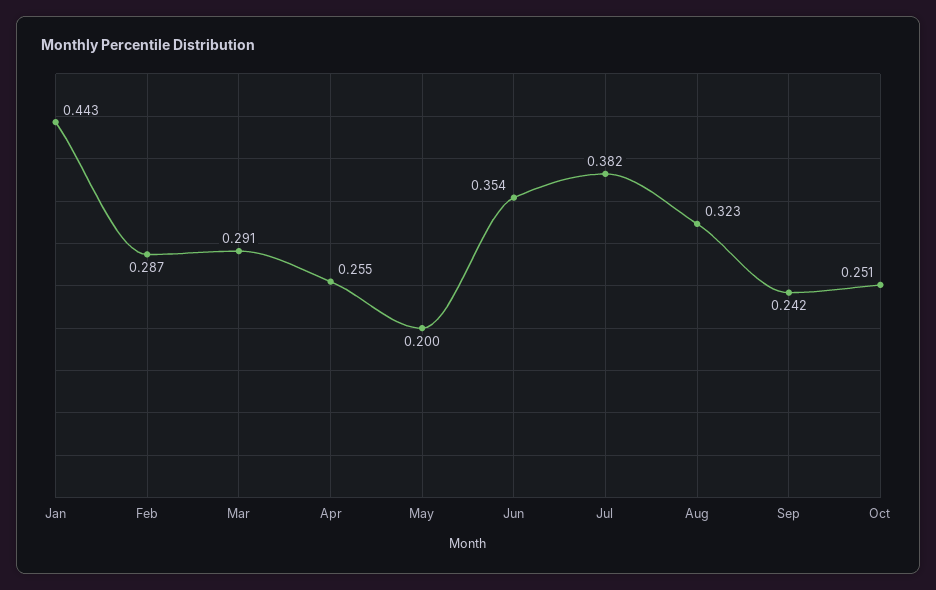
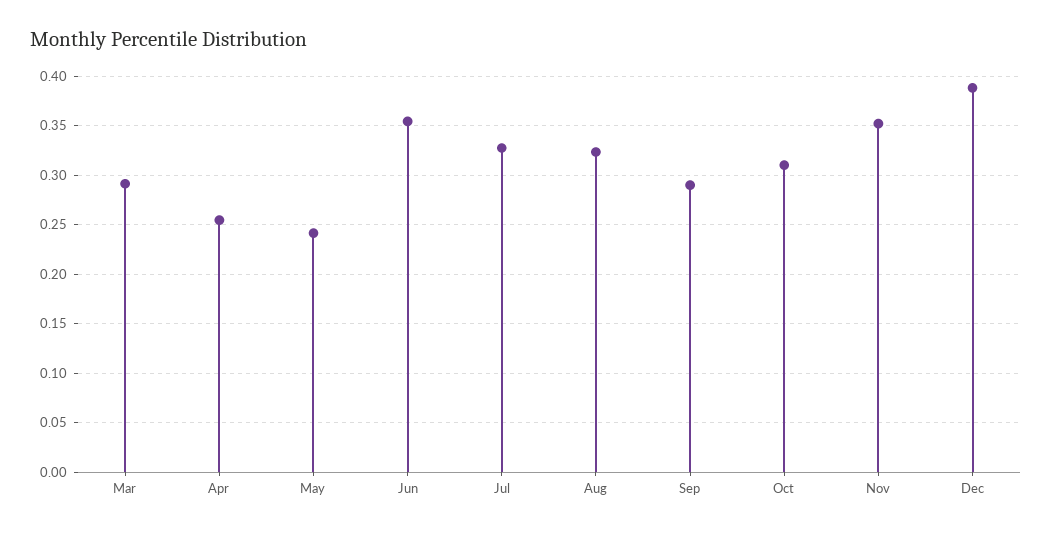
Jan: 0.443 -> none
Feb: 0.287 -> none
May: 0.2 -> 0.24
Jul: 0.382 -> 0.33
Sep: 0.242 -> 0.29
Oct: 0.251 -> 0.31
Nov: none -> 0.35
Dec: none -> 0.39

